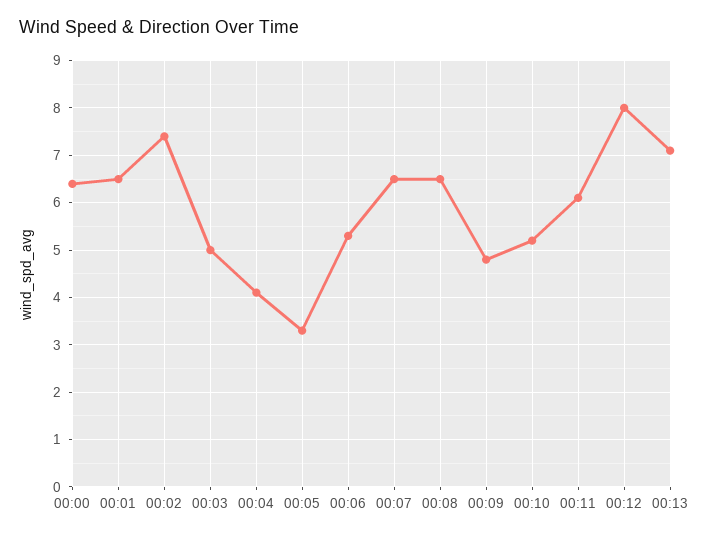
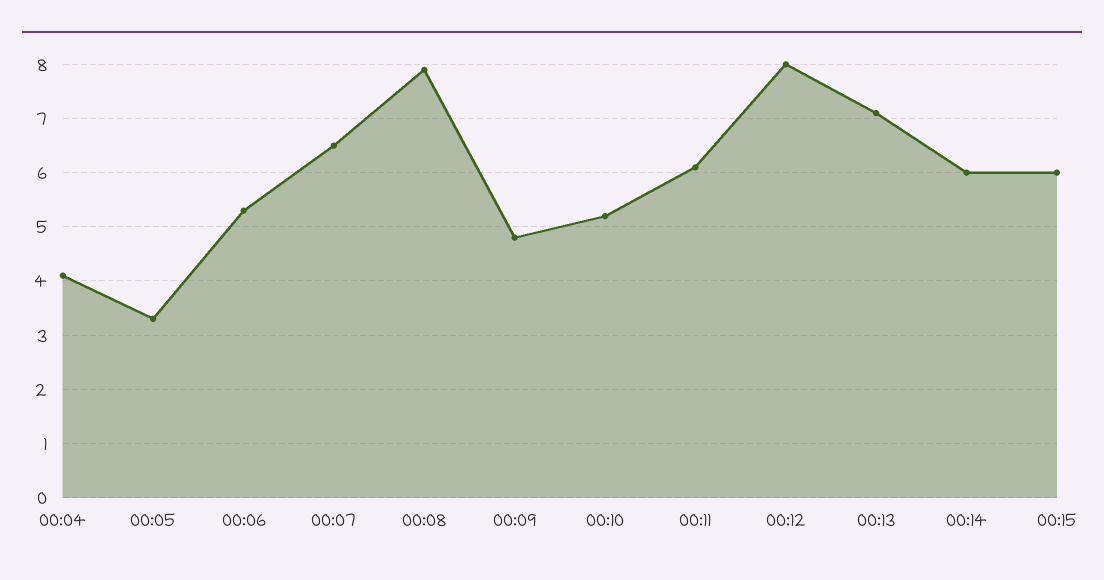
00:00: 6.5 -> none
00:01: 6.5 -> none
00:02: 7.5 -> none
00:03: 5 -> none
00:08: 6.5 -> 8
00:14: none -> 6
00:15: none -> 6

